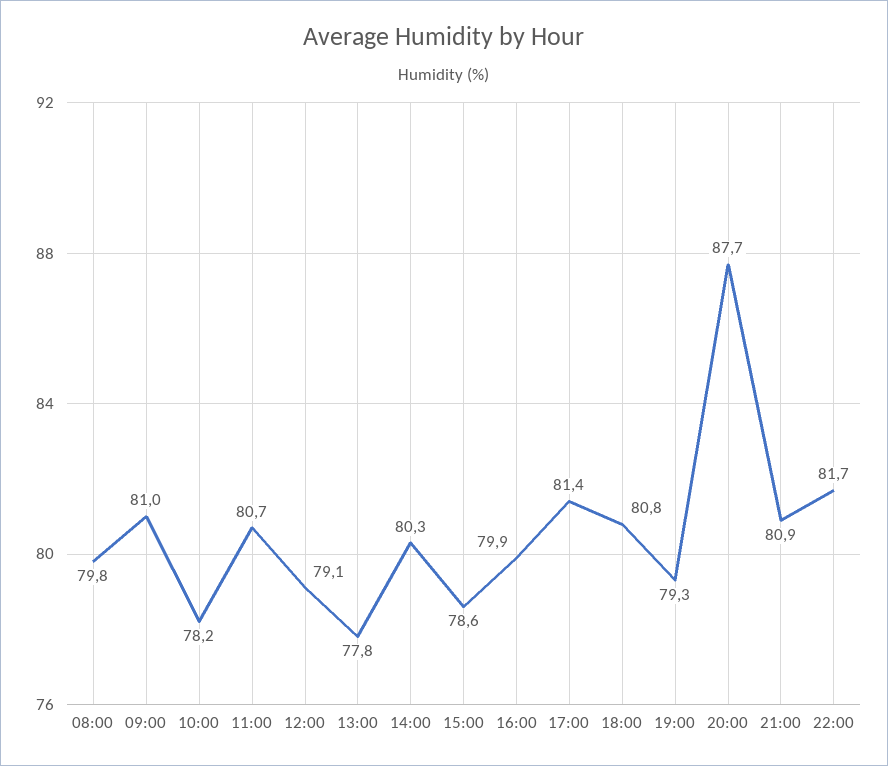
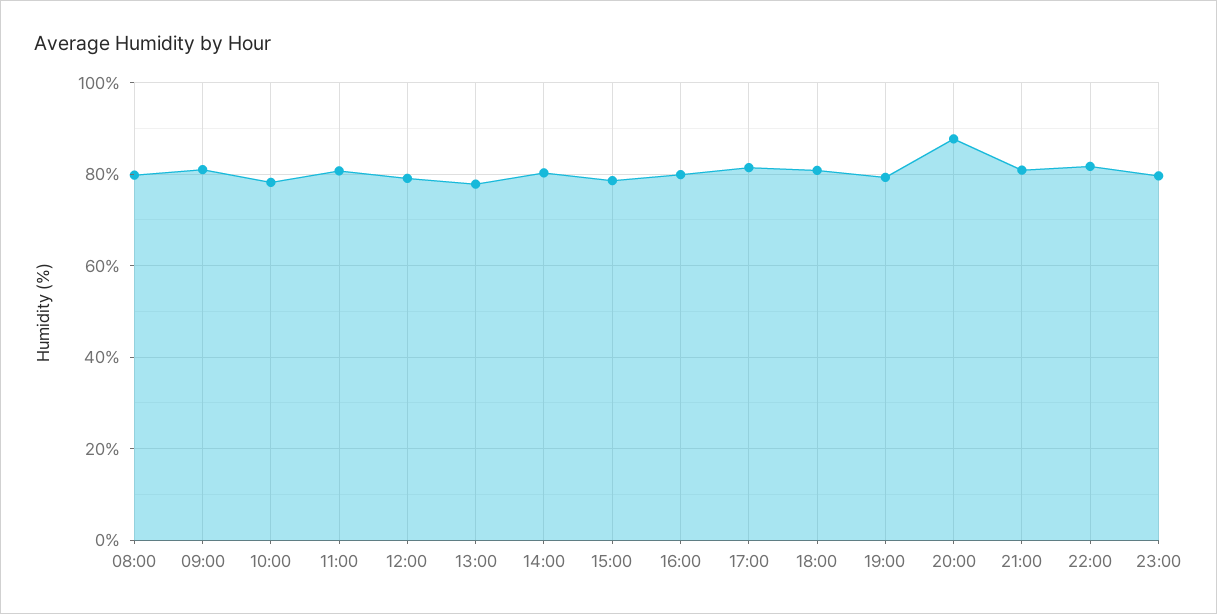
23:00: none -> 80

